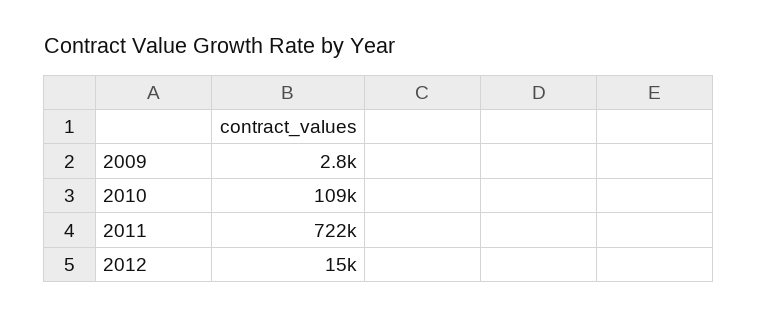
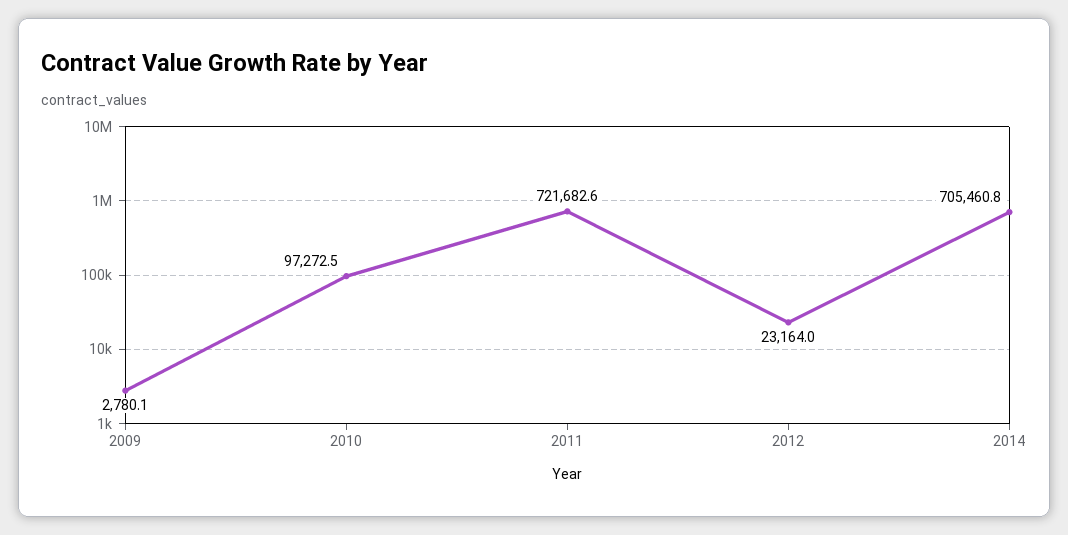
2010: 109000 -> 97272.5
2012: 15000 -> 23164
2014: none -> 705460.8

